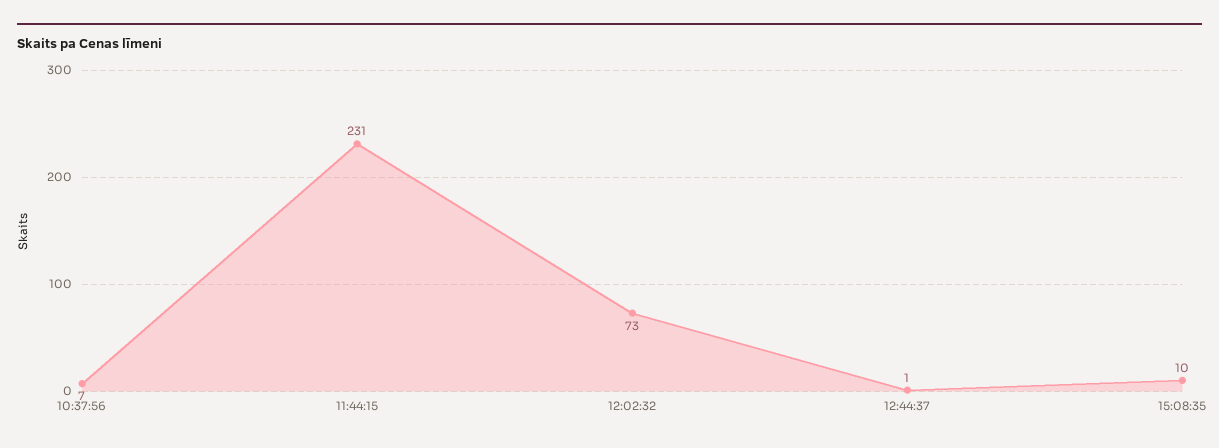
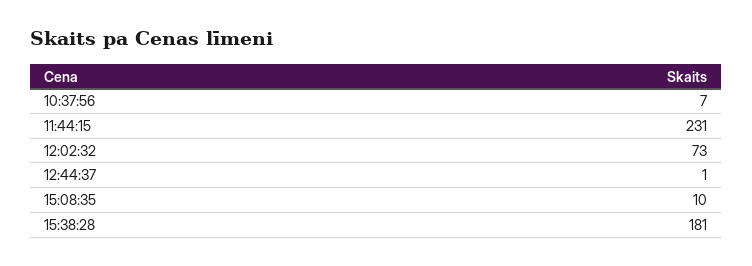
15:38:28: none -> 181

